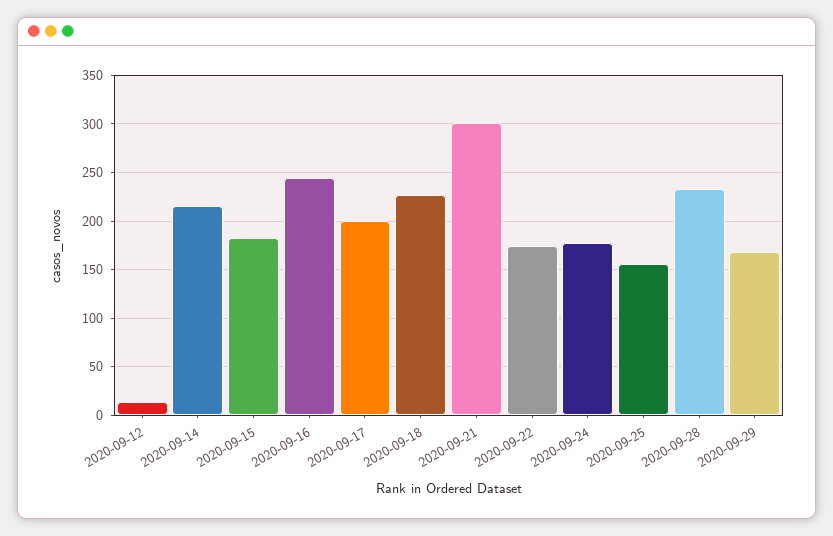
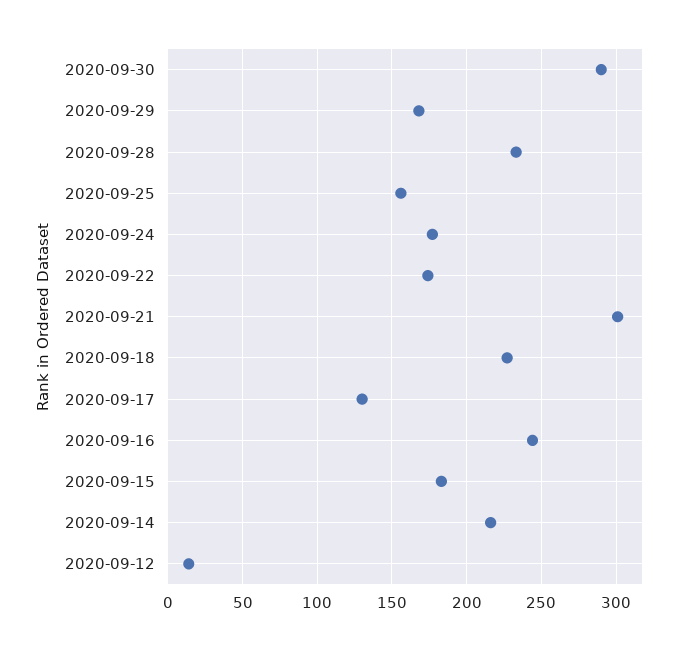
2020-09-17: 200 -> 130
2020-09-30: none -> 290

